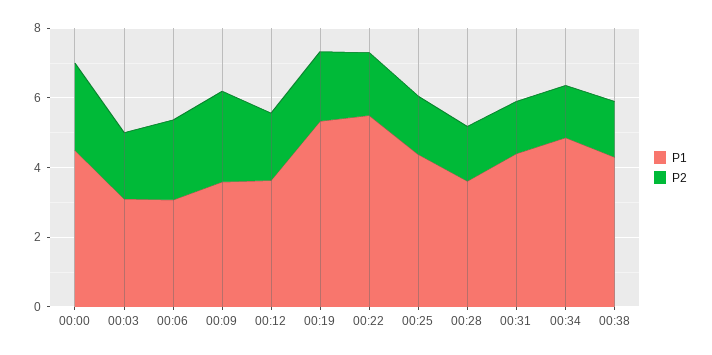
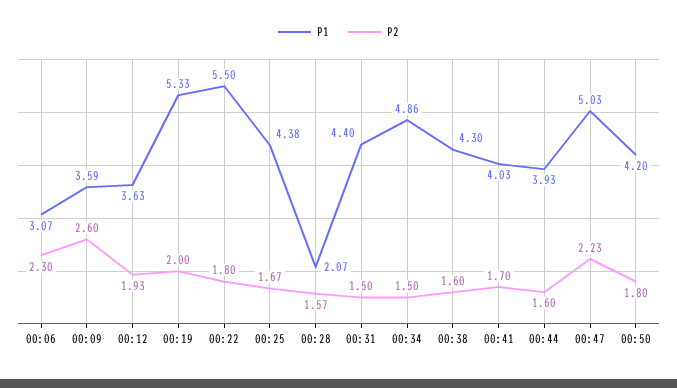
P1, 00:00: 4.5 -> none
P2, 00:00: 2.5 -> none
P1, 00:03: 3 -> none
P2, 00:03: 2 -> none
P1, 00:28: 3.5 -> 2.07
P1, 00:41: none -> 4.03
P2, 00:41: none -> 1.7
P1, 00:44: none -> 3.93
P2, 00:44: none -> 1.6
P1, 00:47: none -> 5.03
P2, 00:47: none -> 2.23
P1, 00:50: none -> 4.2
P2, 00:50: none -> 1.8

